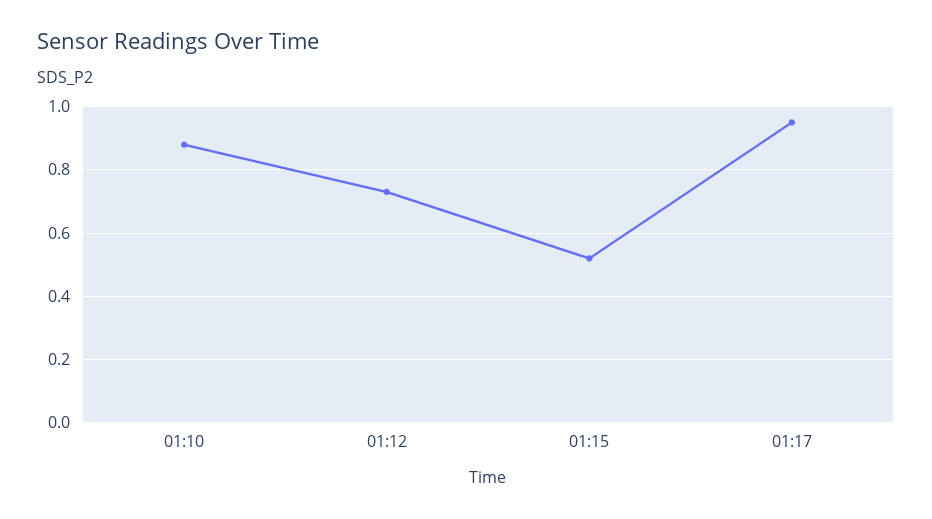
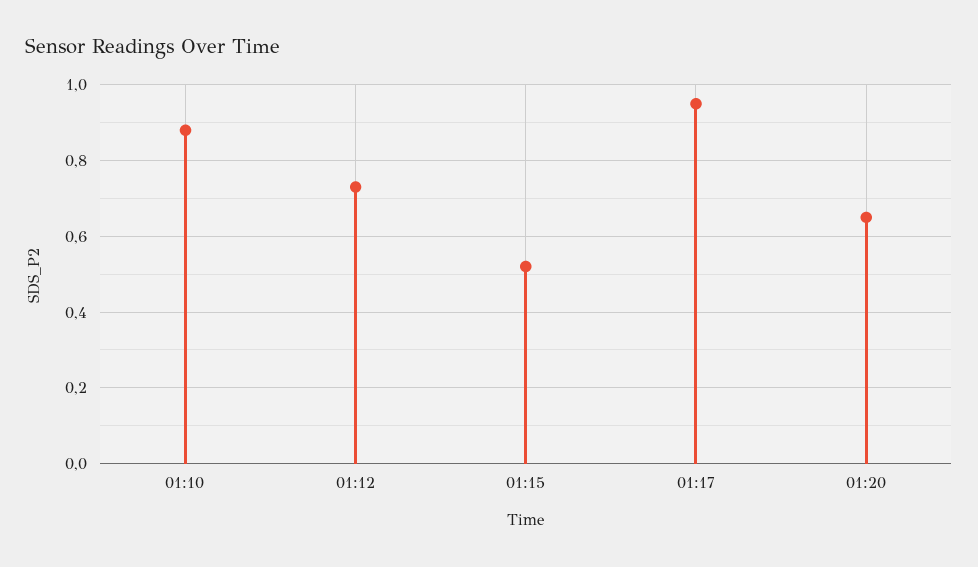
01:20: none -> 0.65

